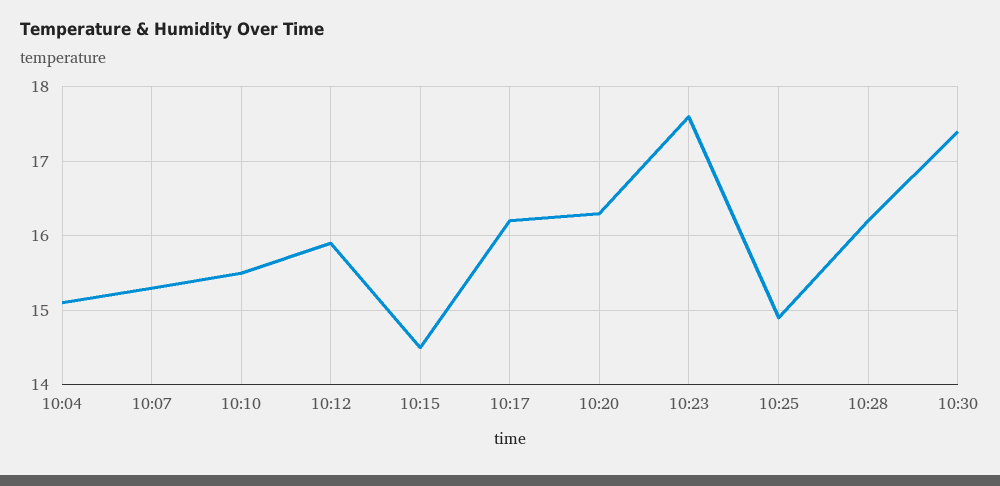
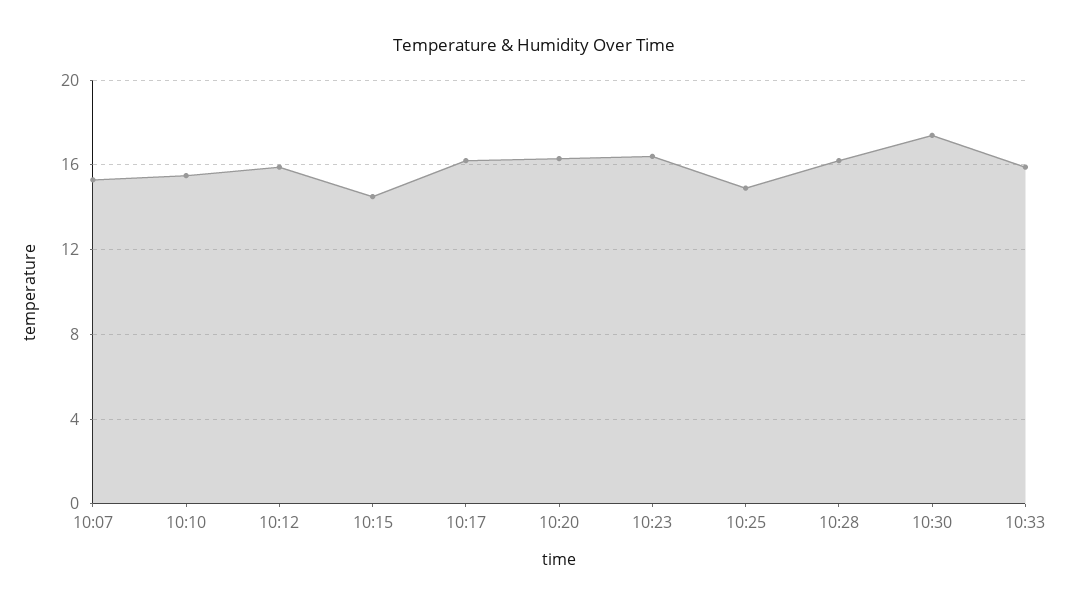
10:04: 15.1 -> none
10:23: 17.6 -> 16.5
10:33: none -> 16

